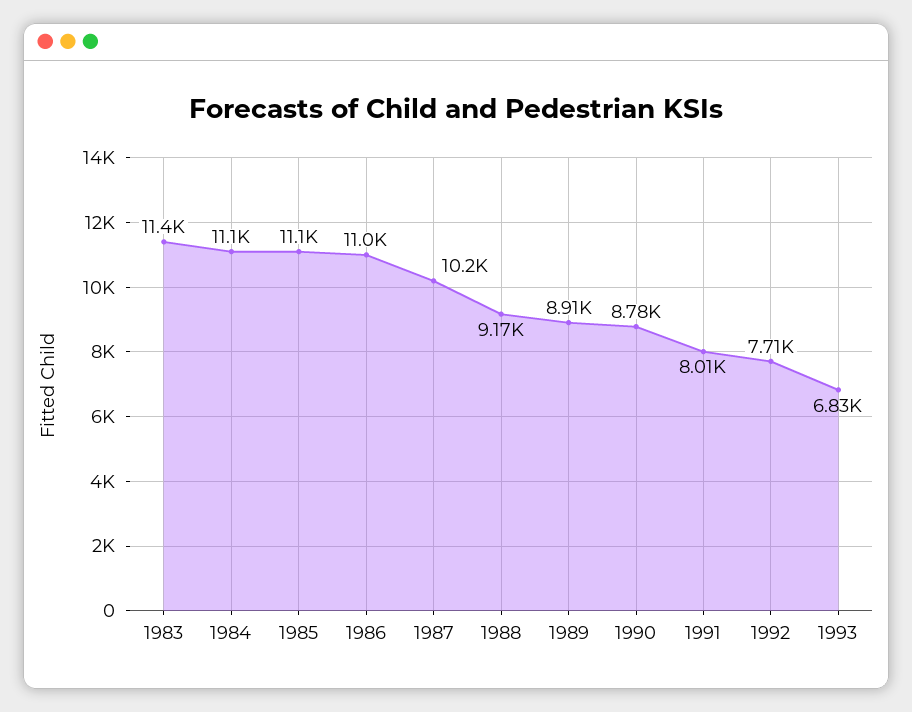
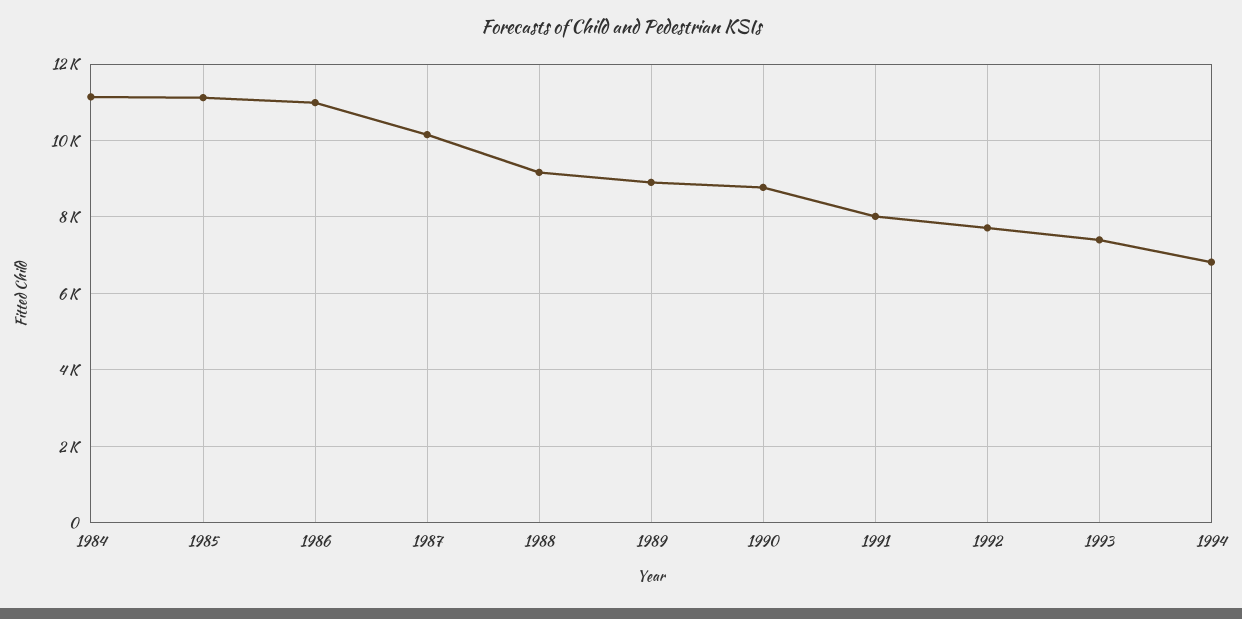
1983: 11400 -> none
1993: 6830 -> 7400
1994: none -> 6800

